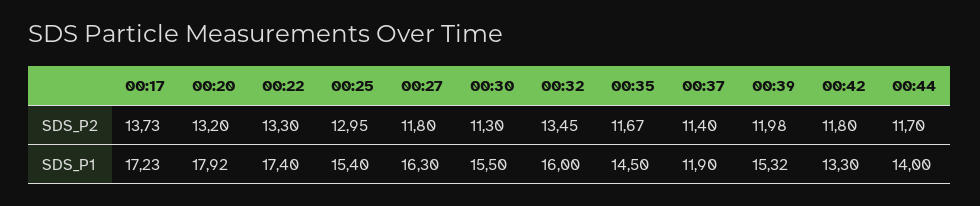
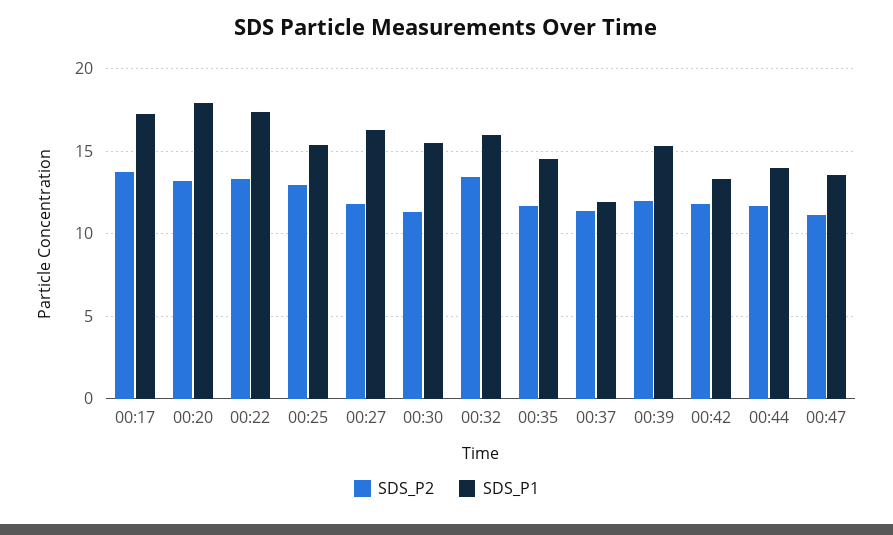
SDS_P2, 00:47: none -> 11
SDS_P1, 00:47: none -> 13.5

